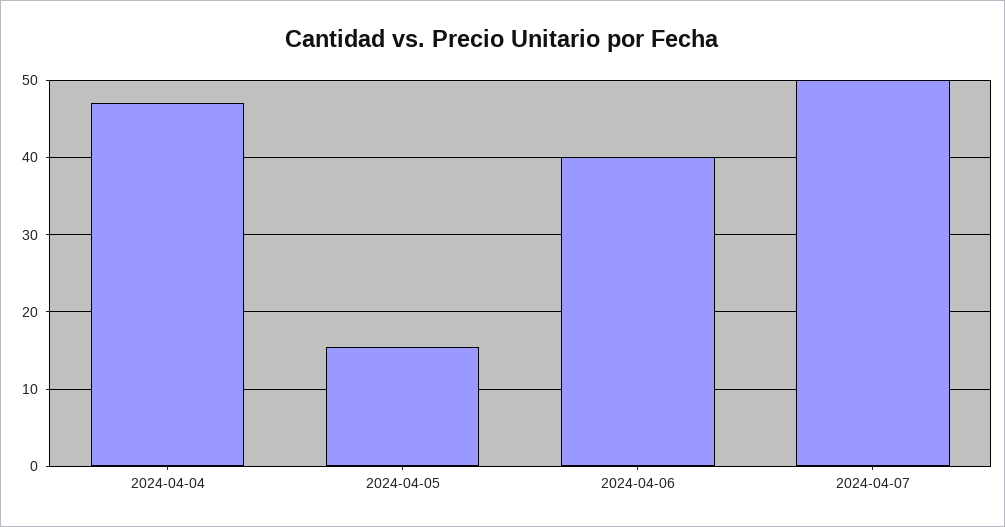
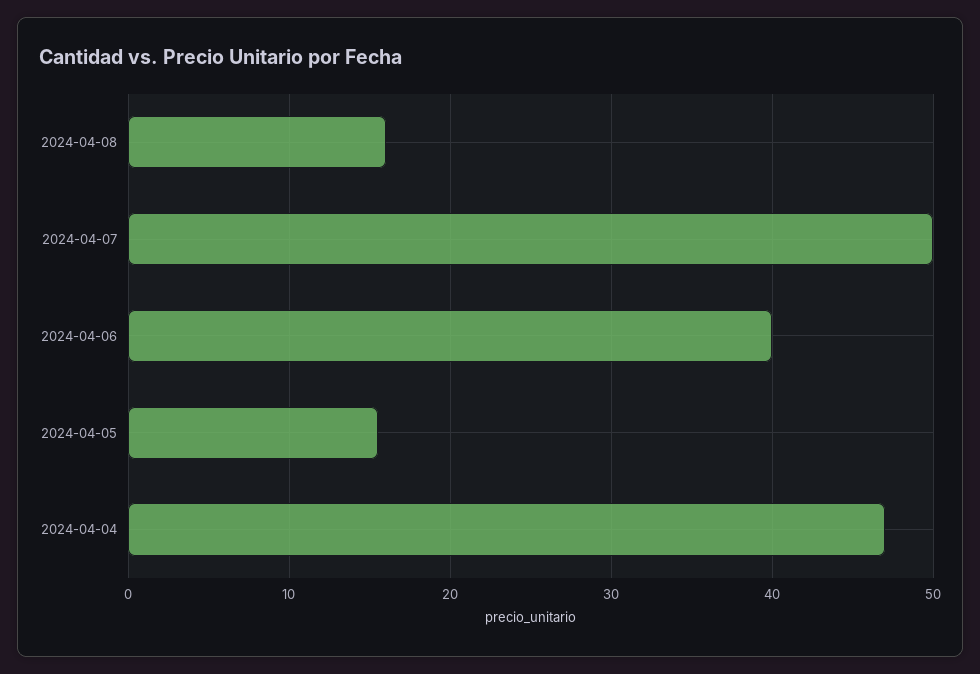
2024-04-08: none -> 16

